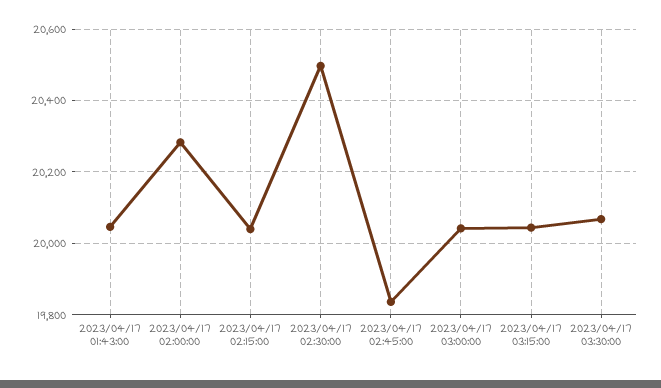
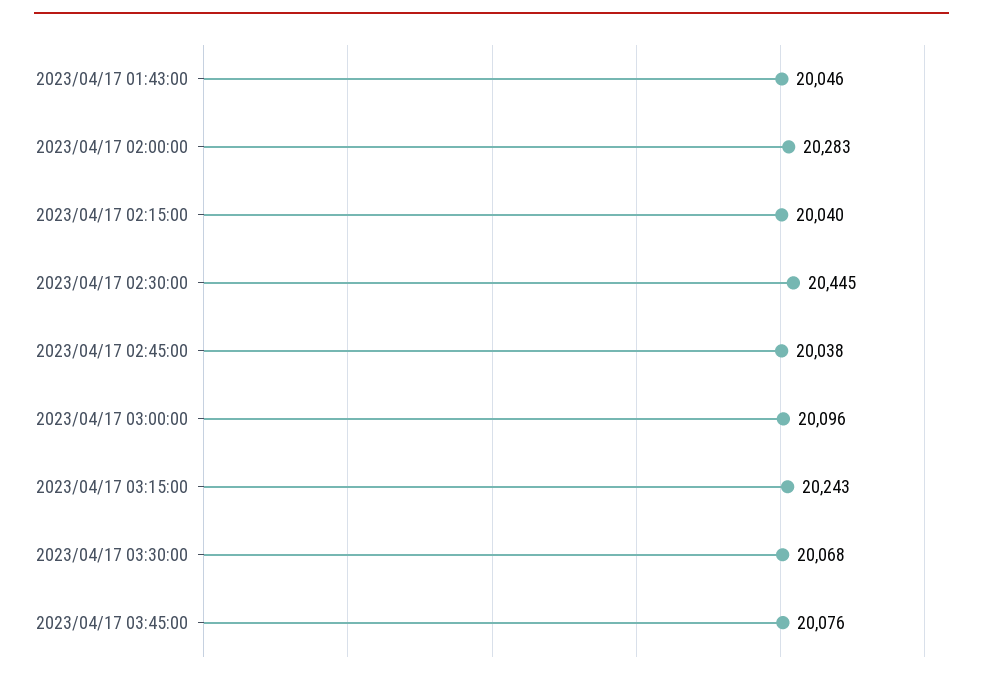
2023/04/17 02:30:00: 20500 -> 20445
2023/04/17 02:45:00: 19840 -> 20038
2023/04/17 03:00:00: 20040 -> 20096
2023/04/17 03:15:00: 20040 -> 20243
2023/04/17 03:45:00: none -> 20076

